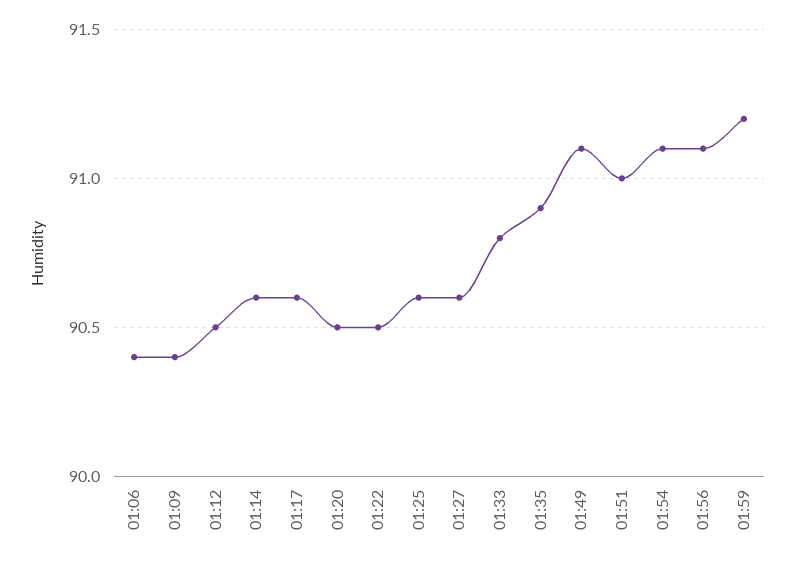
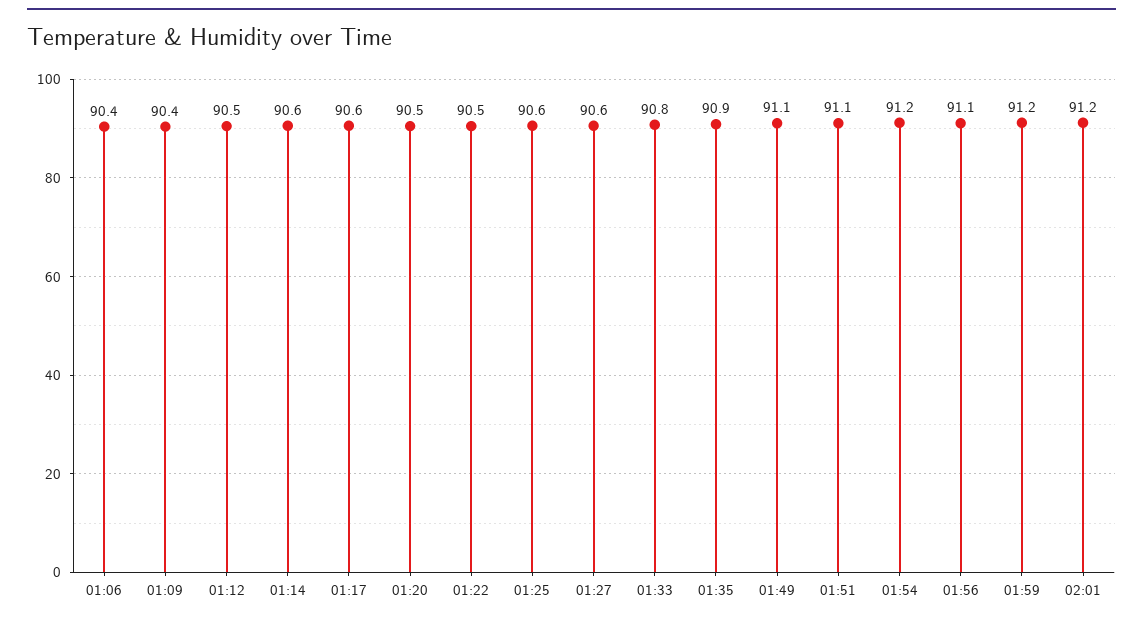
01:51: 91 -> 91.1
01:54: 91.1 -> 91.2
02:01: none -> 91.2

